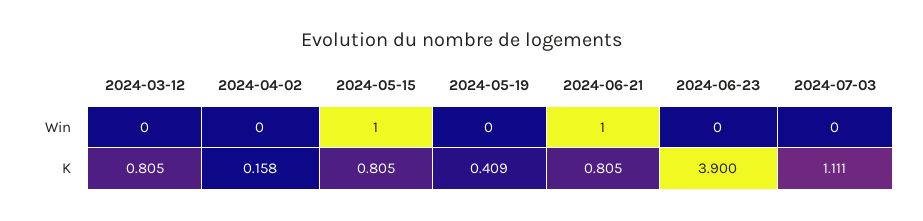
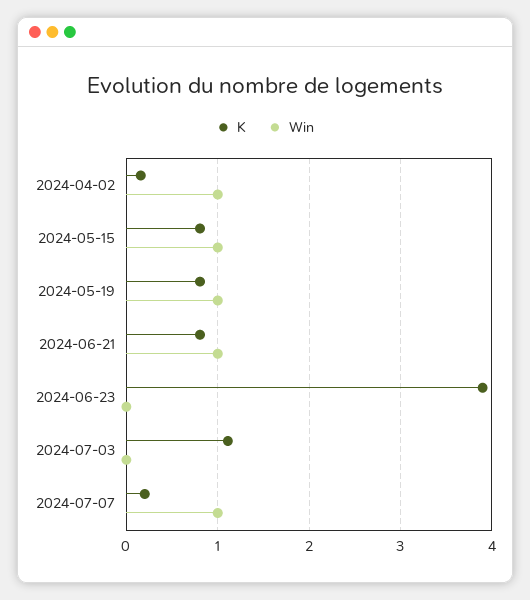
Win, 2024-03-12: 0 -> none
Win, 2024-04-02: 0 -> 1
Win, 2024-05-19: 0 -> 1
K, 2024-03-12: 0.805 -> none
K, 2024-05-19: 0.409 -> 0.8
K, 2024-07-07: none -> 0.2
Win, 2024-07-07: none -> 1

